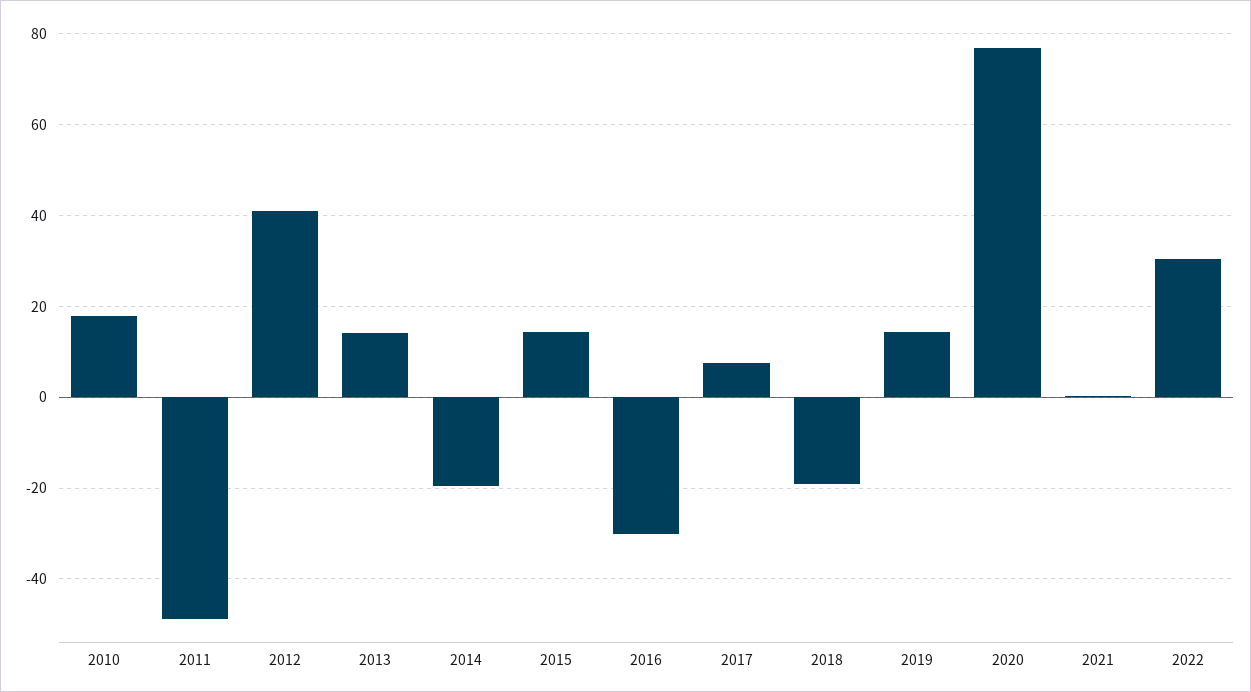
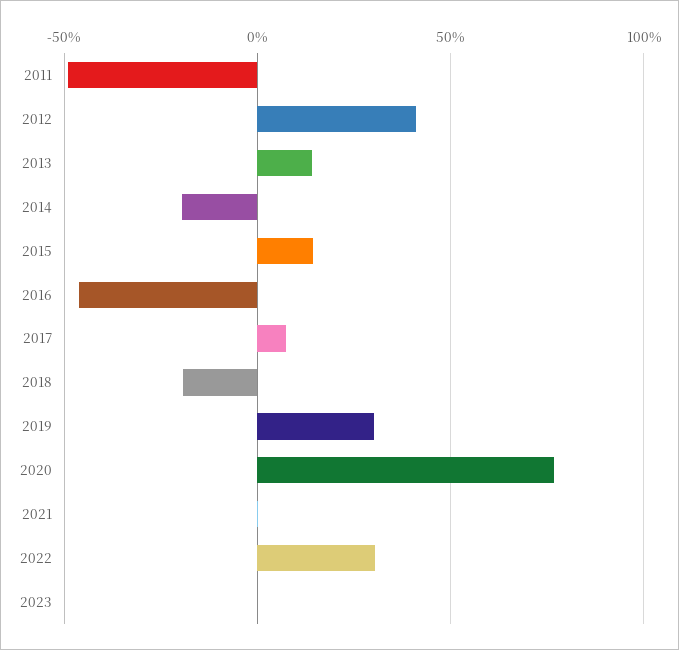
2010: 18 -> none
2016: -30 -> -45
2019: 14 -> 30
2023: none -> 0

